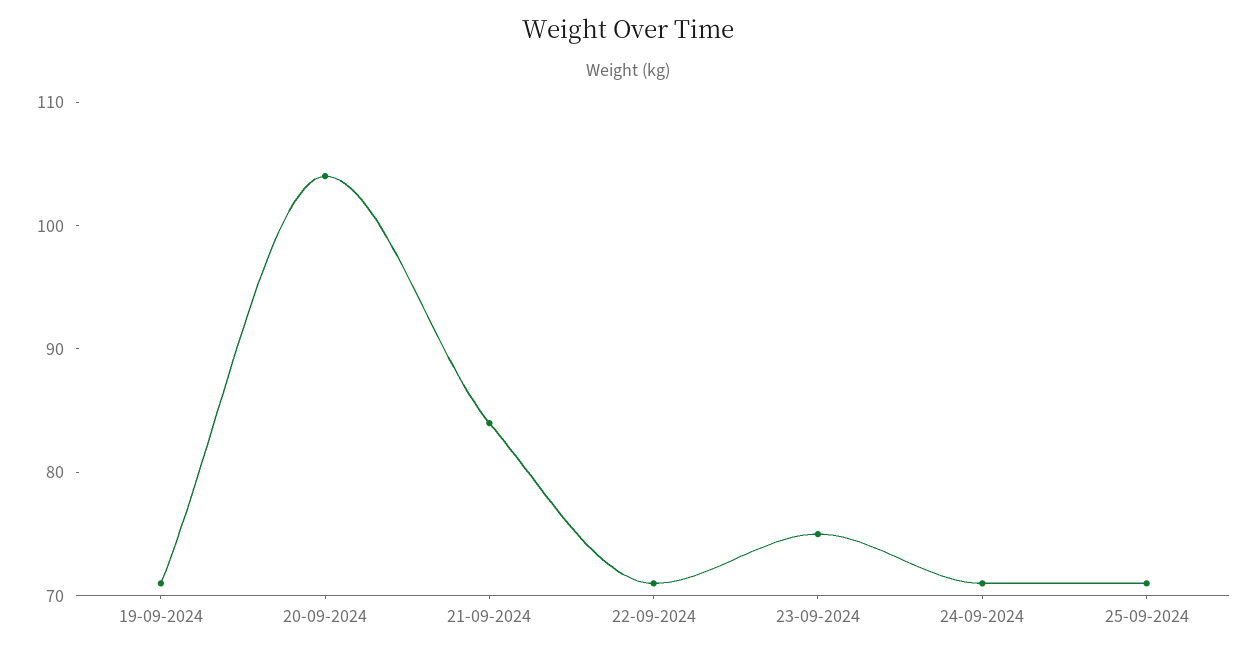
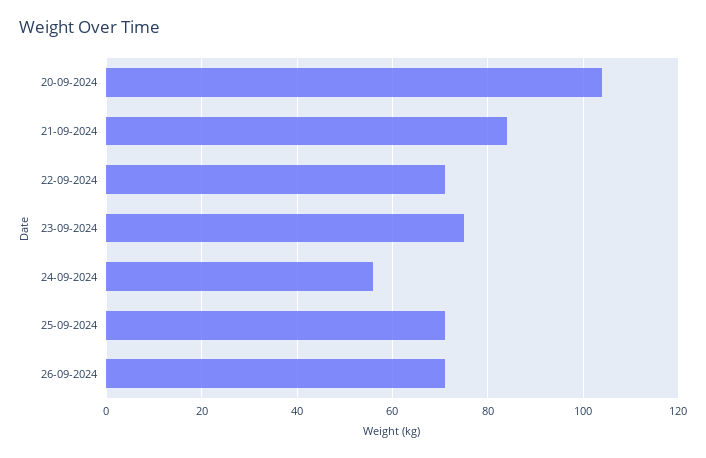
19-09-2024: 71 -> none
24-09-2024: 71 -> 55
26-09-2024: none -> 70

